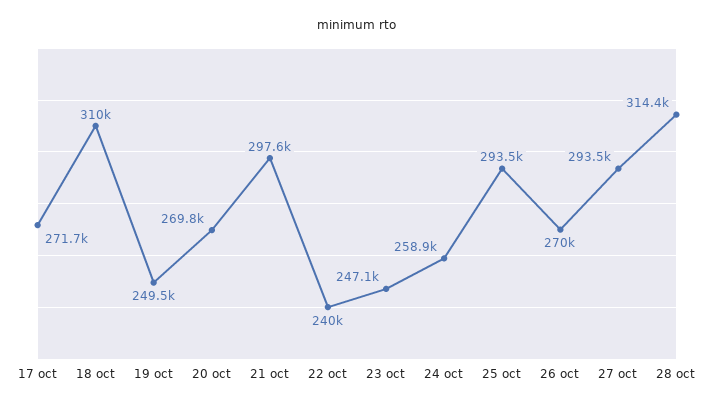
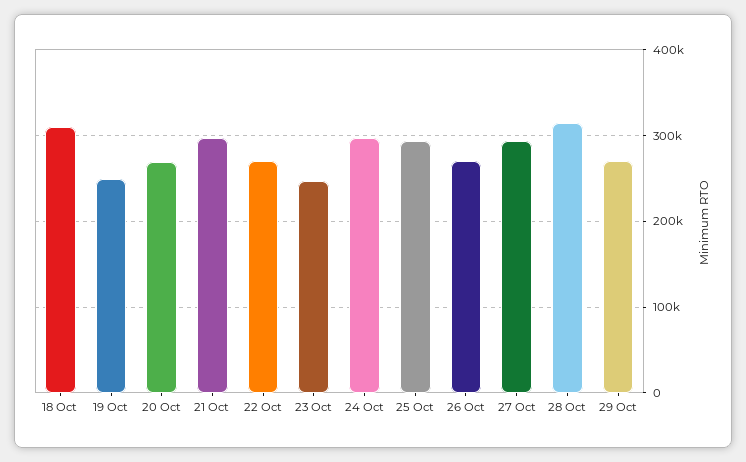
17 oct: 271700 -> none
22 oct: 240000 -> 270000
24 oct: 258900 -> 300000
29 Oct: none -> 270000

